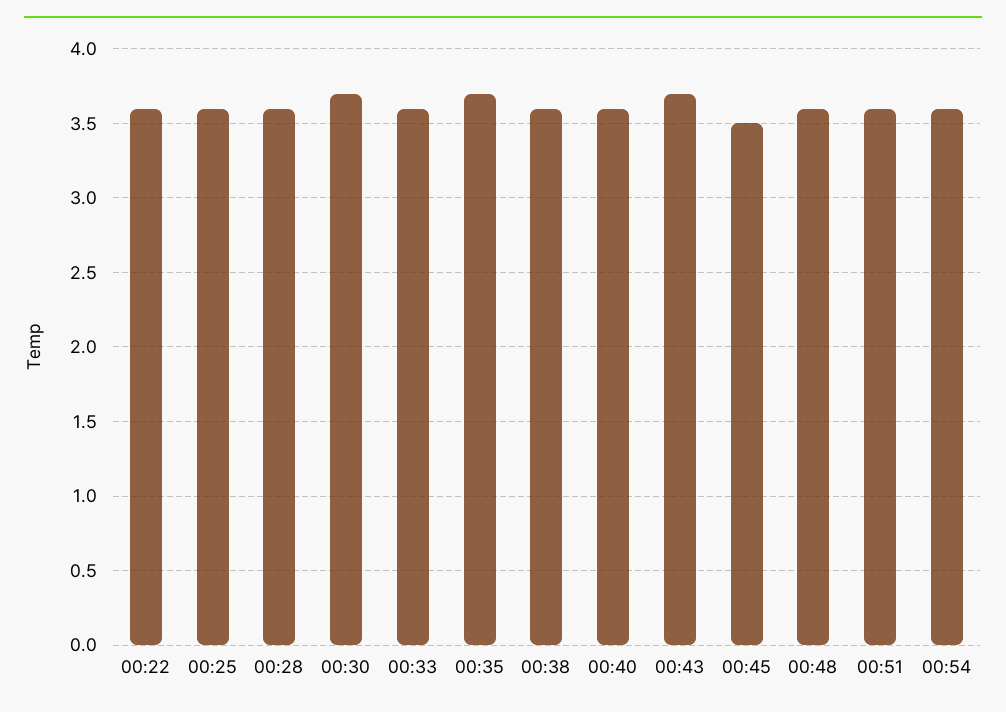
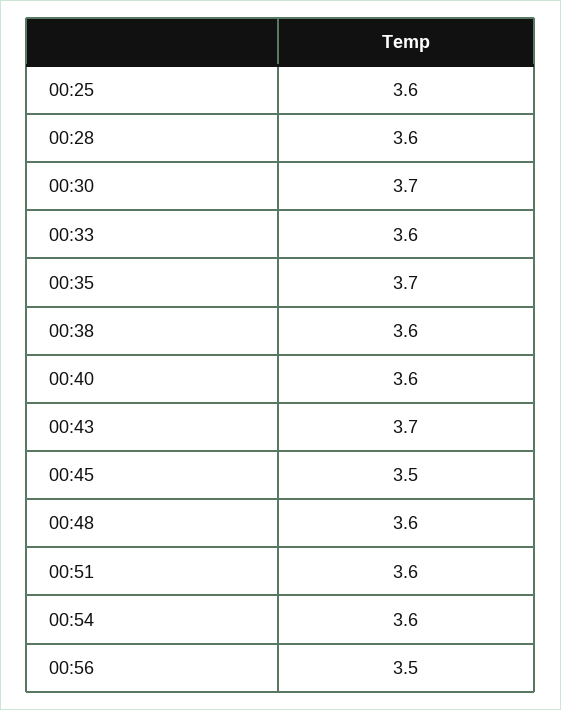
00:22: 3.6 -> none
00:56: none -> 3.5

